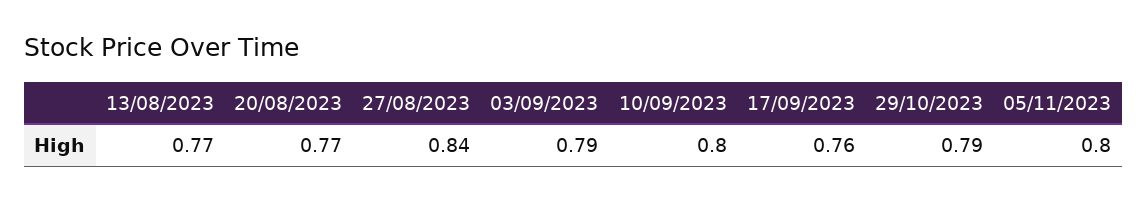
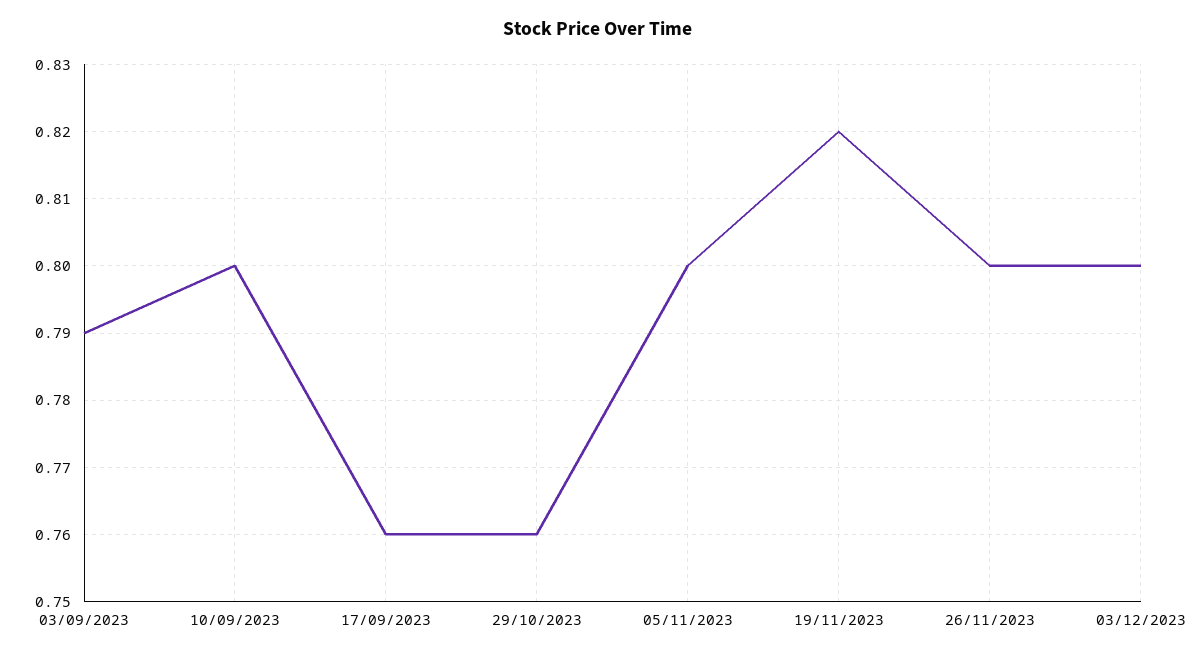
13/08/2023: 0.77 -> none
20/08/2023: 0.77 -> none
27/08/2023: 0.84 -> none
29/10/2023: 0.79 -> 0.76
19/11/2023: none -> 0.82
26/11/2023: none -> 0.8
03/12/2023: none -> 0.8

